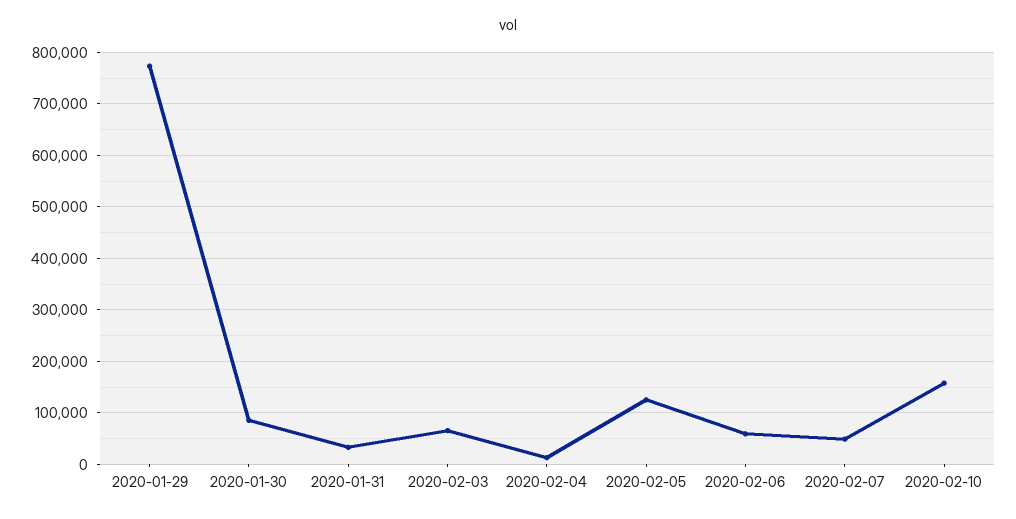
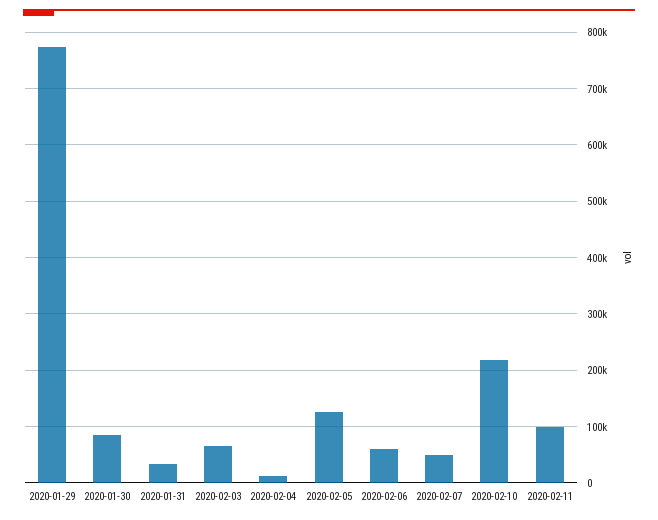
2020-02-10: 160000 -> 220000
2020-02-11: none -> 100000

